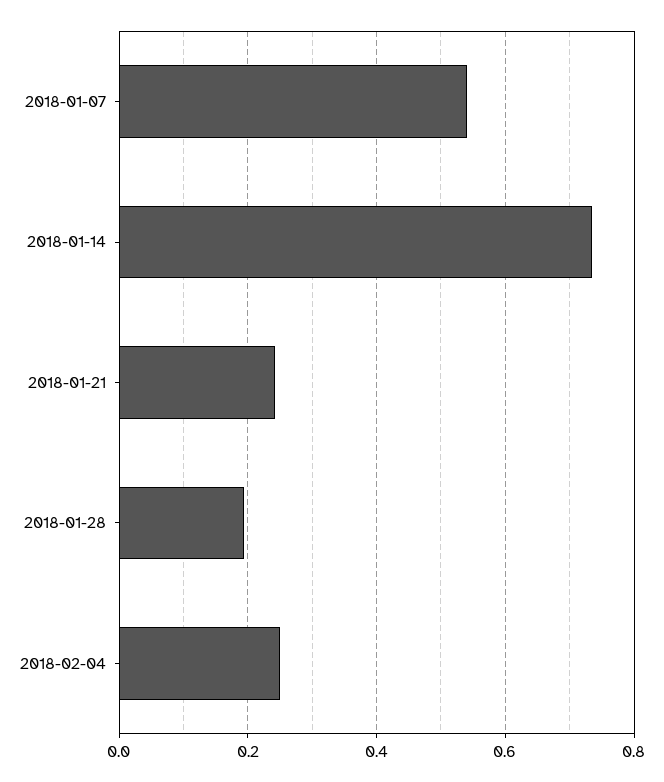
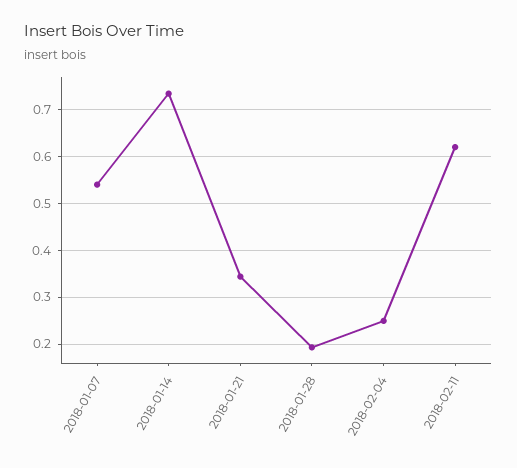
2018-01-21: 0.24 -> 0.34
2018-02-11: none -> 0.62

